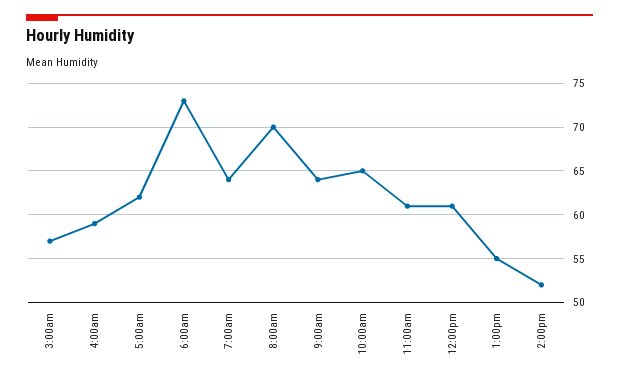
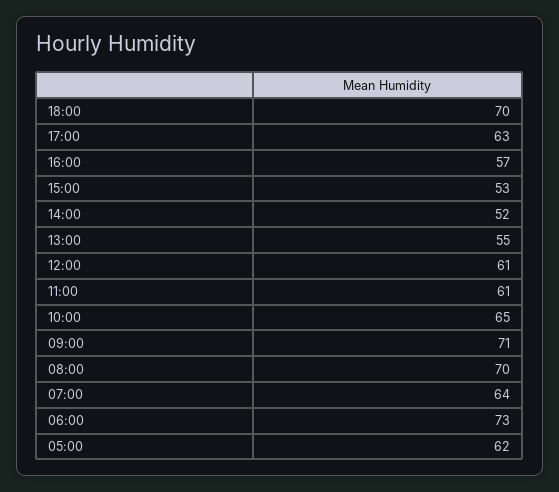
3:00am: 57 -> none
4:00am: 59 -> none
9:00am: 64 -> 71
18:00: none -> 70
17:00: none -> 63
16:00: none -> 57
15:00: none -> 53

